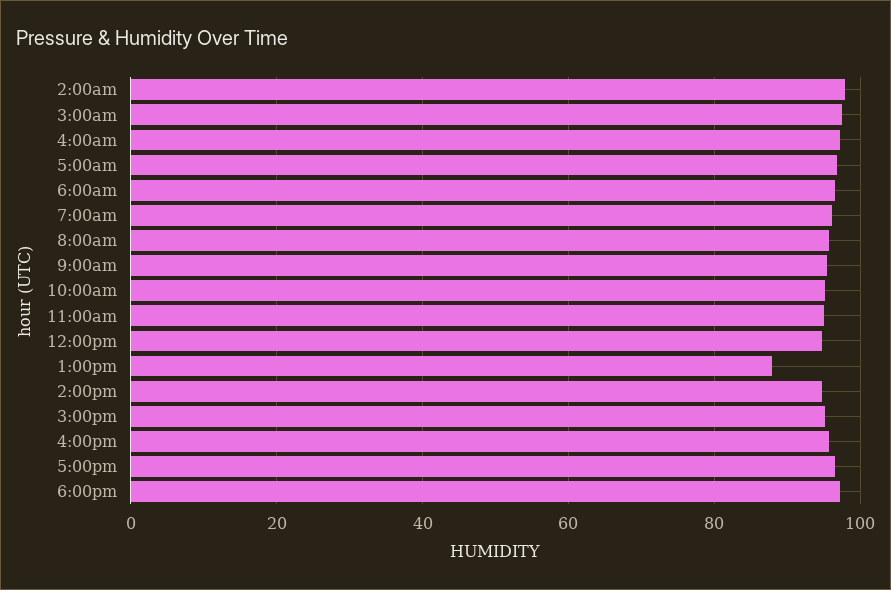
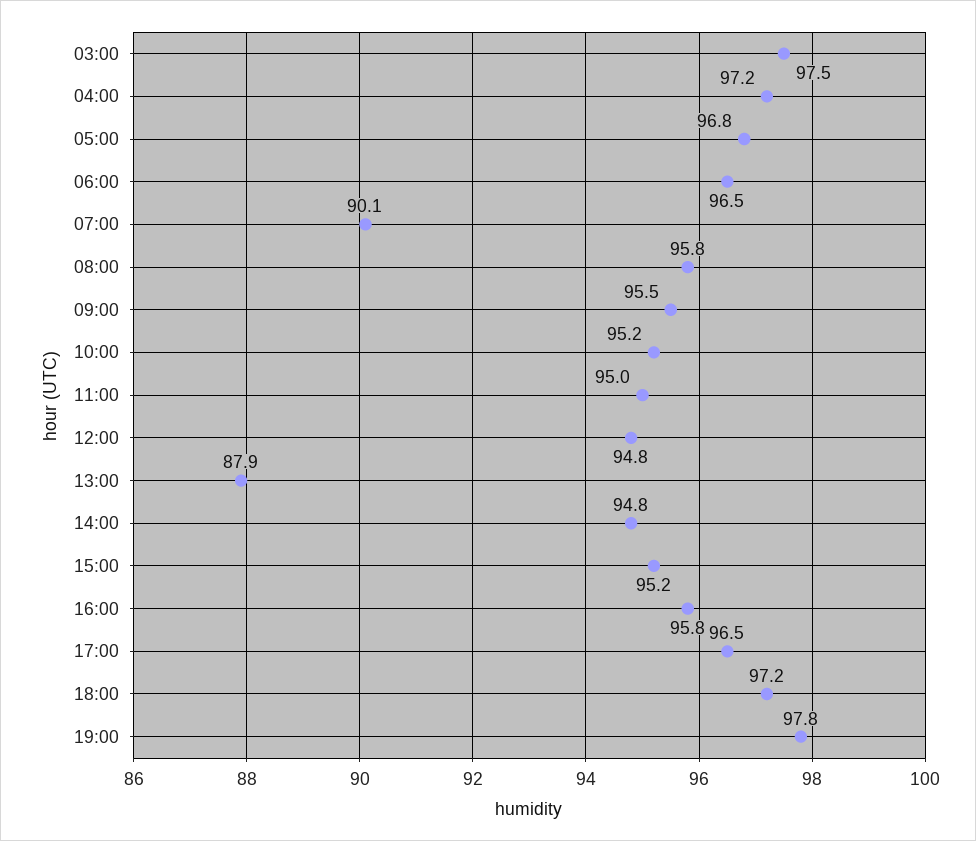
2:00am: 98 -> none
7:00am: 96 -> 90.1
19:00: none -> 97.8

